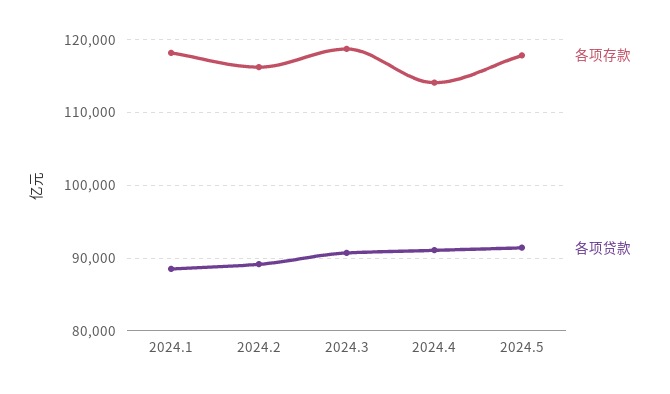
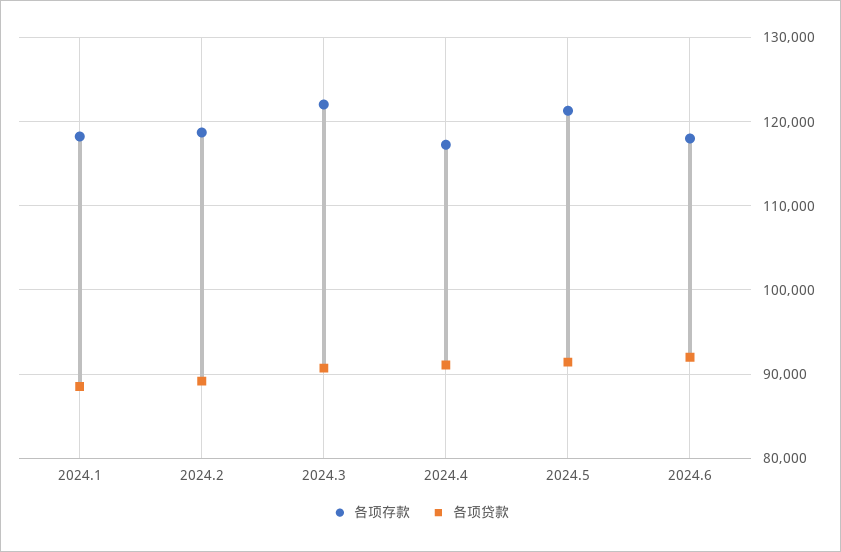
各项存款, 2024.2: 116000 -> 119000
各项存款, 2024.3: 119000 -> 122000
各项存款, 2024.4: 114000 -> 117000
各项存款, 2024.5: 118000 -> 121000
各项存款, 2024.6: none -> 118000
各项贷款, 2024.6: none -> 92000

